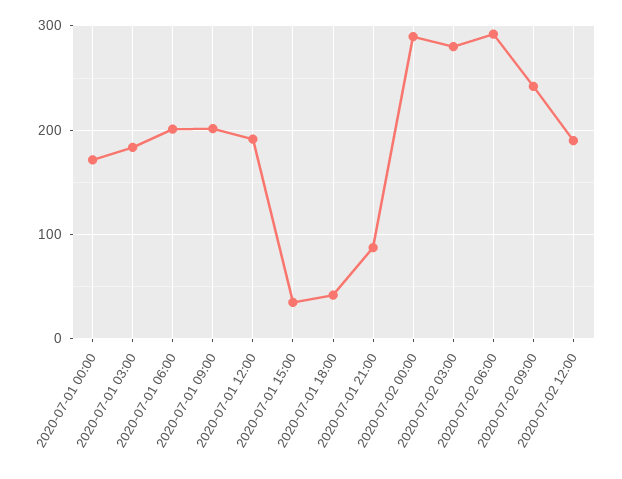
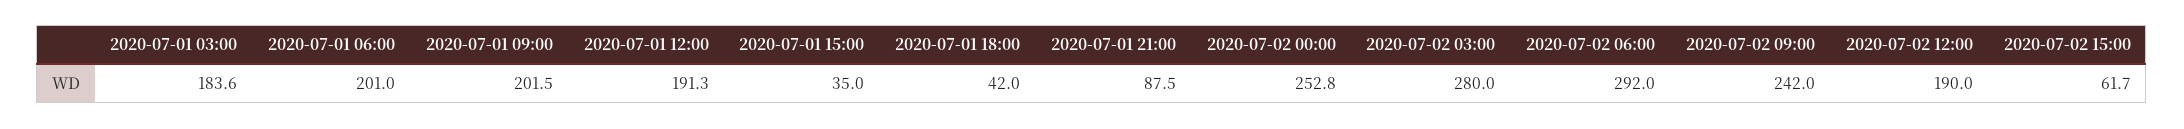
2020-07-01 00:00: 170 -> none
2020-07-02 00:00: 290 -> 252.8
2020-07-02 15:00: none -> 61.7

